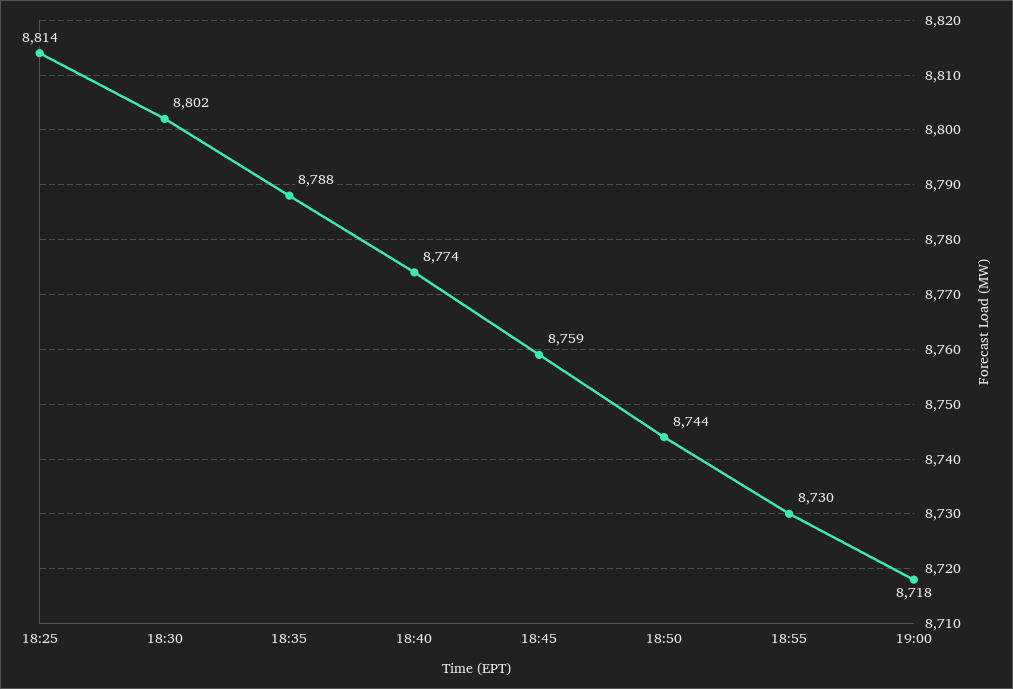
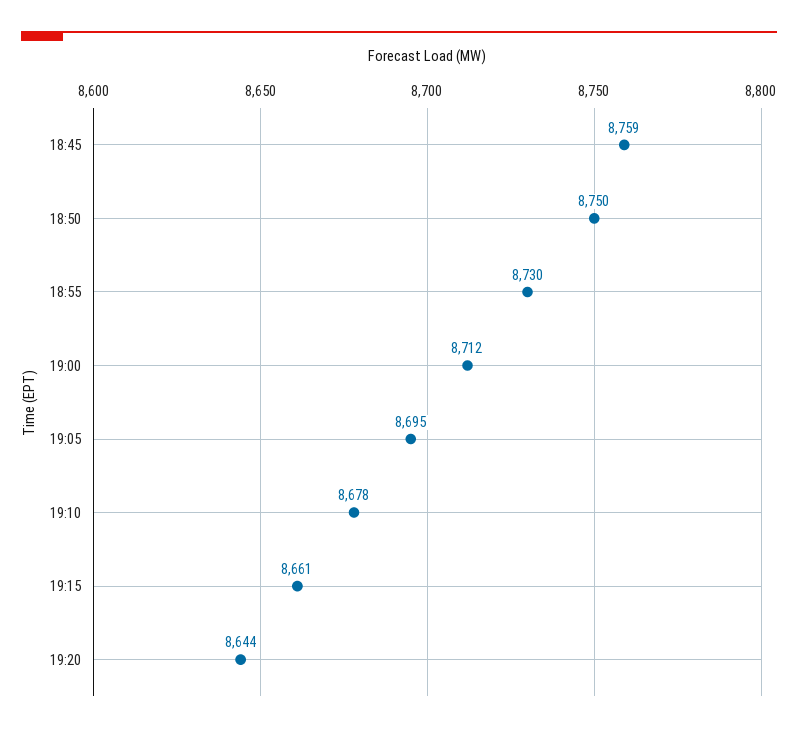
18:25: 8814 -> none
18:30: 8802 -> none
18:35: 8788 -> none
18:40: 8774 -> none
18:50: 8744 -> 8750
19:00: 8718 -> 8712
19:05: none -> 8695
19:10: none -> 8678
19:15: none -> 8661
19:20: none -> 8644

